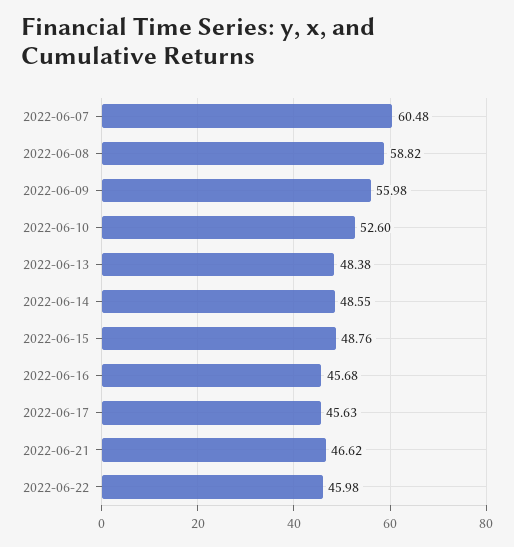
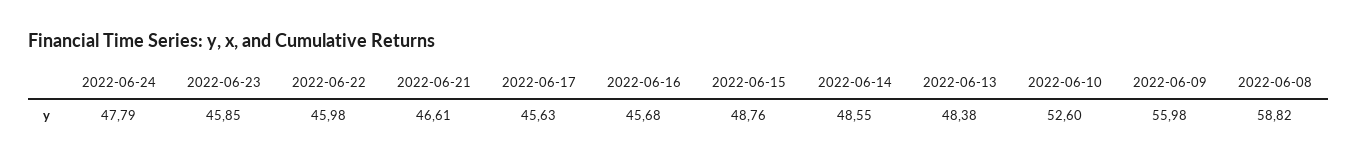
2022-06-07: 60.48 -> none
2022-06-21: 46.62 -> 46.61
2022-06-24: none -> 47.79
2022-06-23: none -> 45.85

